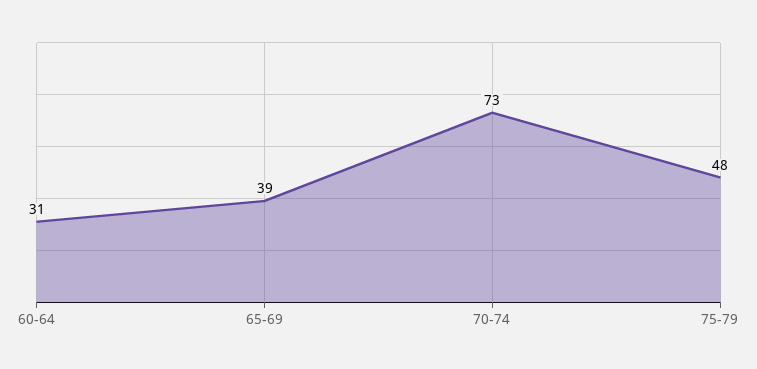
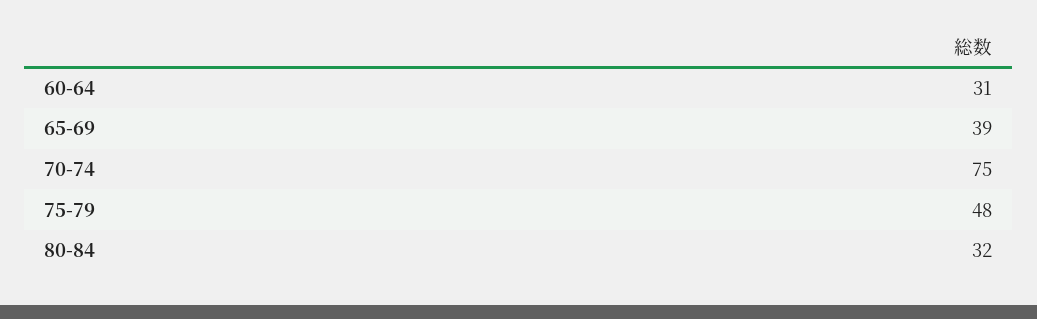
70-74: 73 -> 75
80-84: none -> 32

